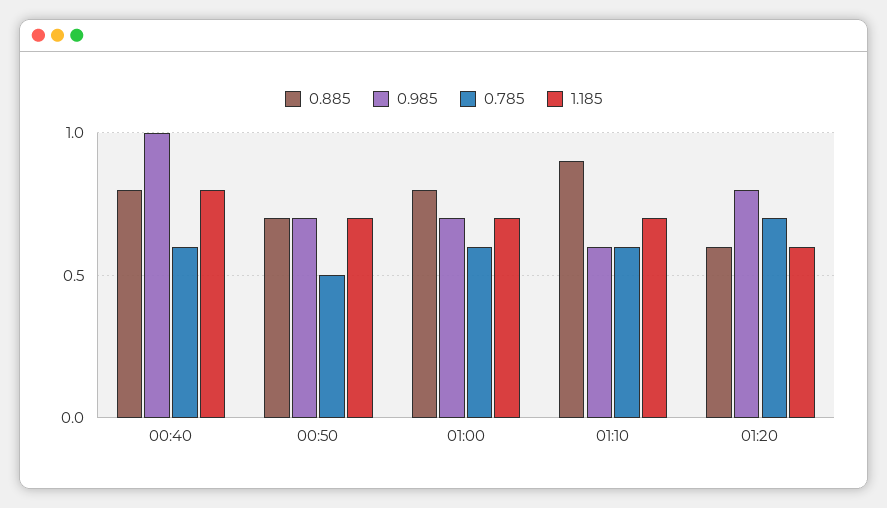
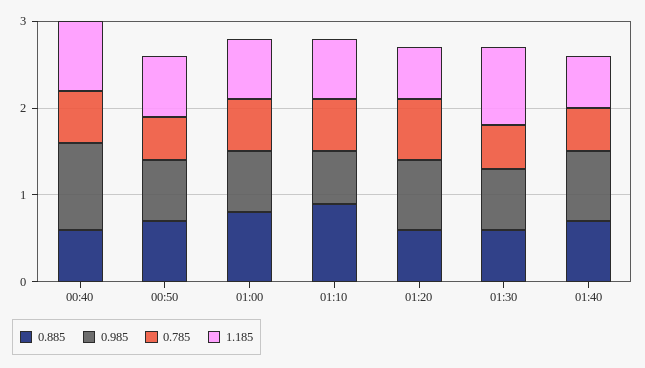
0.885, 00:40: 0.8 -> 0.6
0.885, 01:30: none -> 0.6
0.985, 01:30: none -> 0.7
0.785, 01:30: none -> 0.5
1.185, 01:30: none -> 0.9
0.885, 01:40: none -> 0.7
0.985, 01:40: none -> 0.8
0.785, 01:40: none -> 0.5
1.185, 01:40: none -> 0.6

